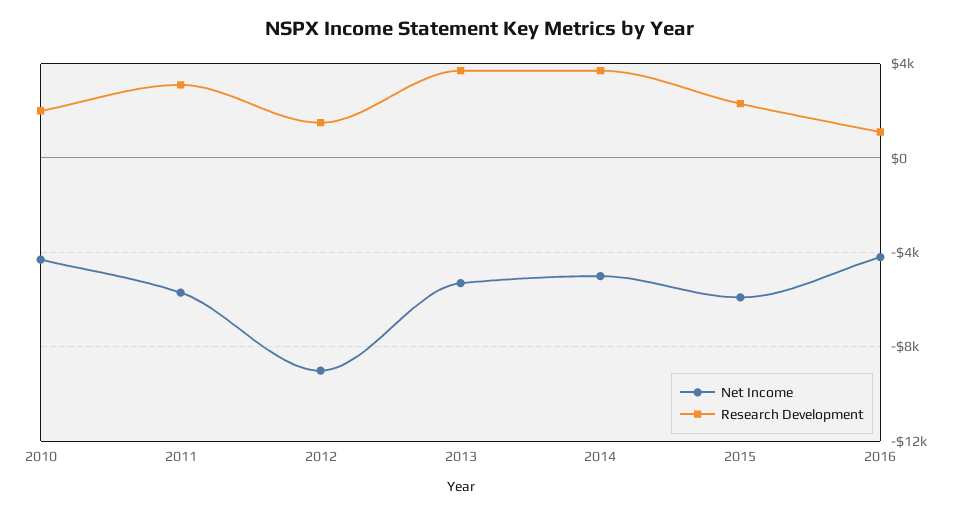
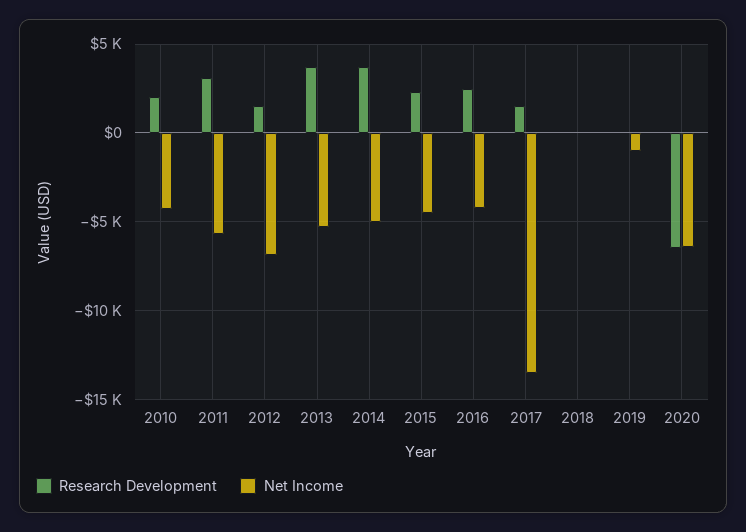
Net Income, 2012: -9000 -> -7000
Net Income, 2015: -6000 -> -4500
Research Development, 2016: 1000 -> 2500
Research Development, 2017: none -> 1500
Net Income, 2017: none -> -13500
Research Development, 2018: none -> 0
Net Income, 2018: none -> 0
Research Development, 2019: none -> 0
Net Income, 2019: none -> -1000
Research Development, 2020: none -> -6500
Net Income, 2020: none -> -6500

